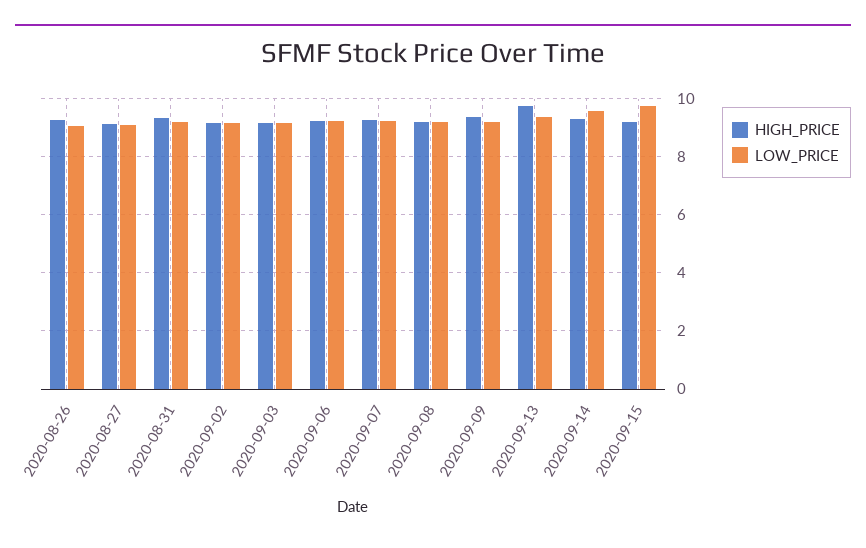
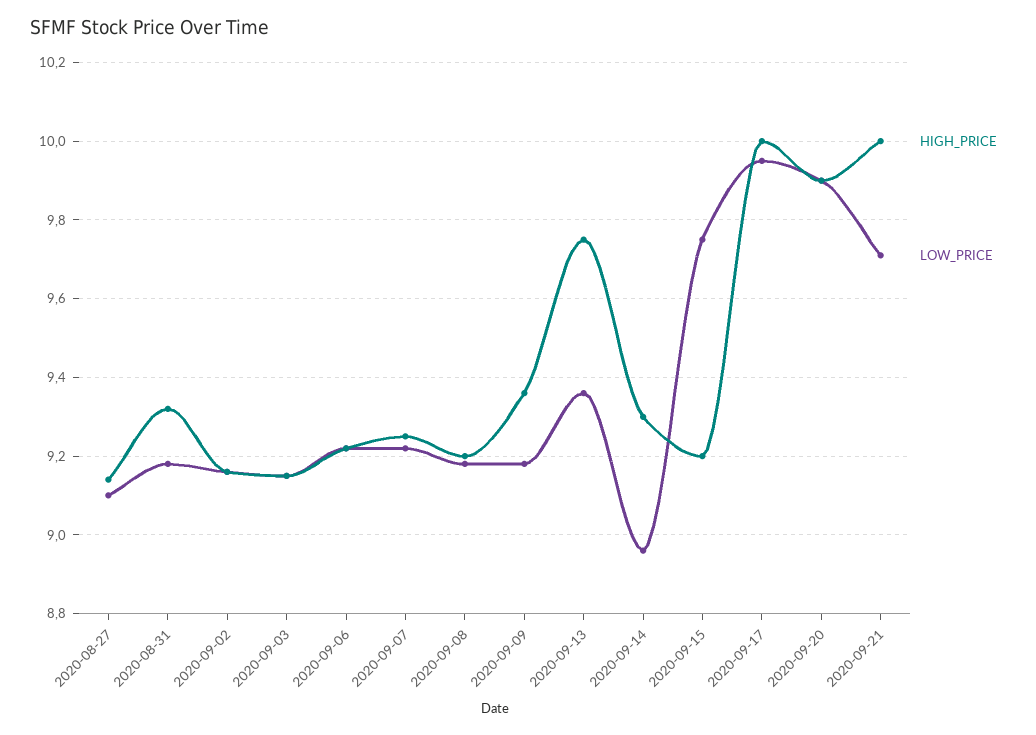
HIGH_PRICE, 2020-08-26: 9.25 -> none
LOW_PRICE, 2020-08-26: 9 -> none
LOW_PRICE, 2020-09-14: 9.5 -> 8.95
HIGH_PRICE, 2020-09-17: none -> 10
LOW_PRICE, 2020-09-17: none -> 9.95
HIGH_PRICE, 2020-09-20: none -> 9.9
LOW_PRICE, 2020-09-20: none -> 9.9
HIGH_PRICE, 2020-09-21: none -> 10
LOW_PRICE, 2020-09-21: none -> 9.7

